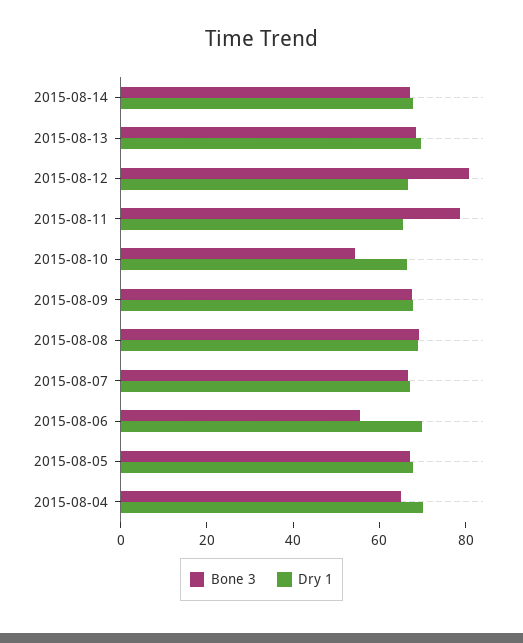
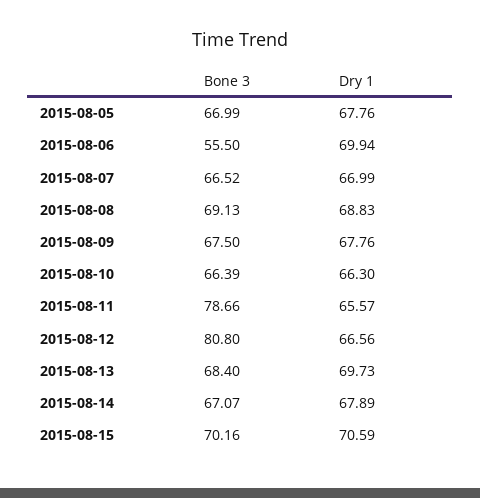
Bone 3, 2015-08-10: 55 -> 66.39
Bone 3, 2015-08-04: 65 -> none
Dry 1, 2015-08-04: 70 -> none
Bone 3, 2015-08-15: none -> 70.16
Dry 1, 2015-08-15: none -> 70.59

